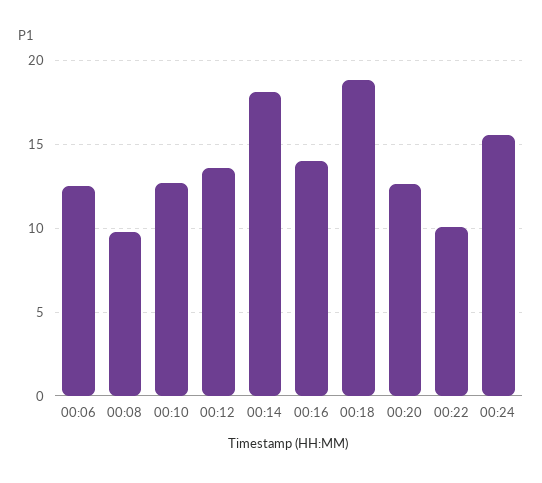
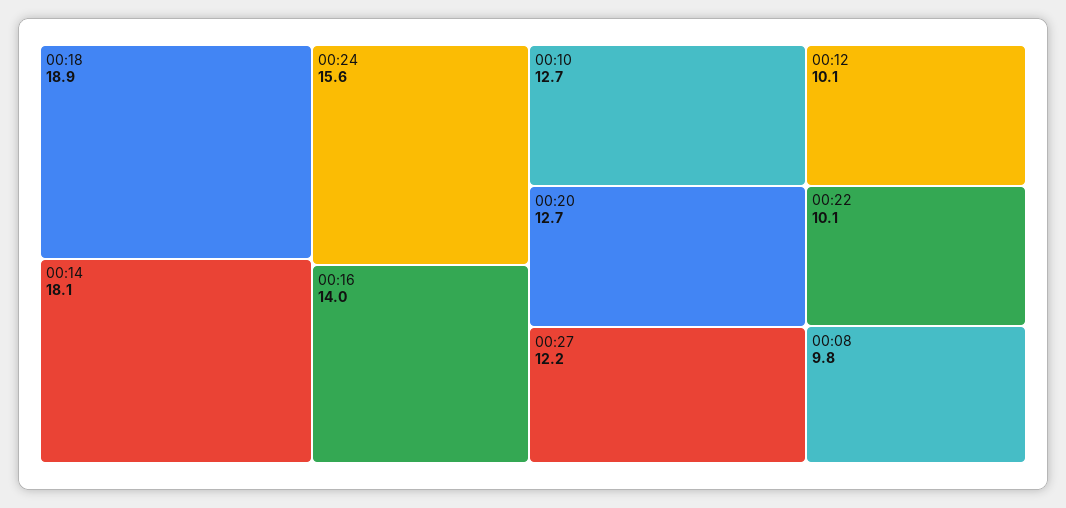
00:06: 12.5 -> none
00:12: 13.5 -> 10.1
00:27: none -> 12.2

